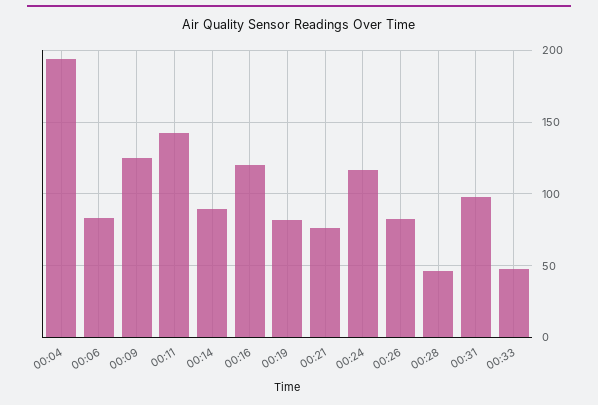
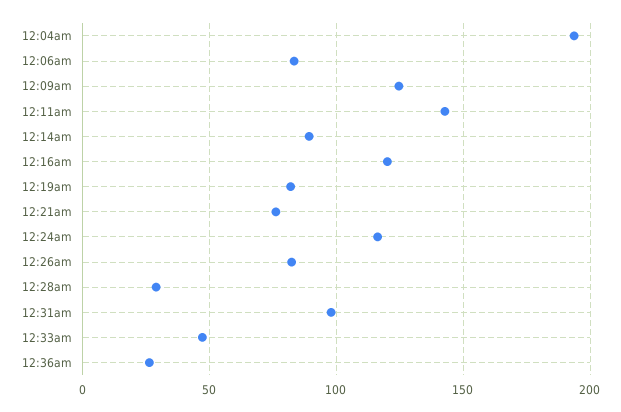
00:28: 45 -> 30
12:36am: none -> 25

